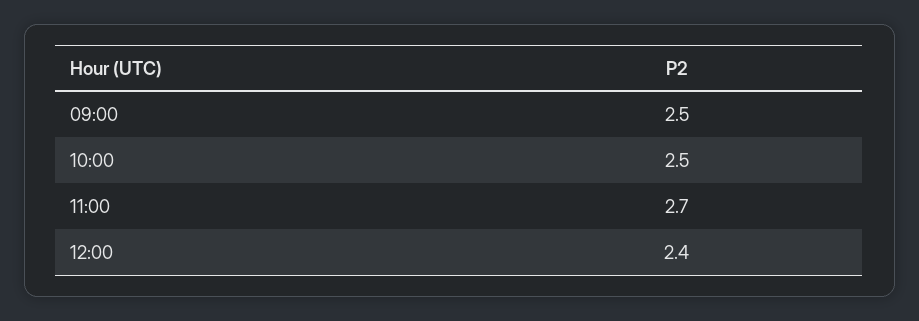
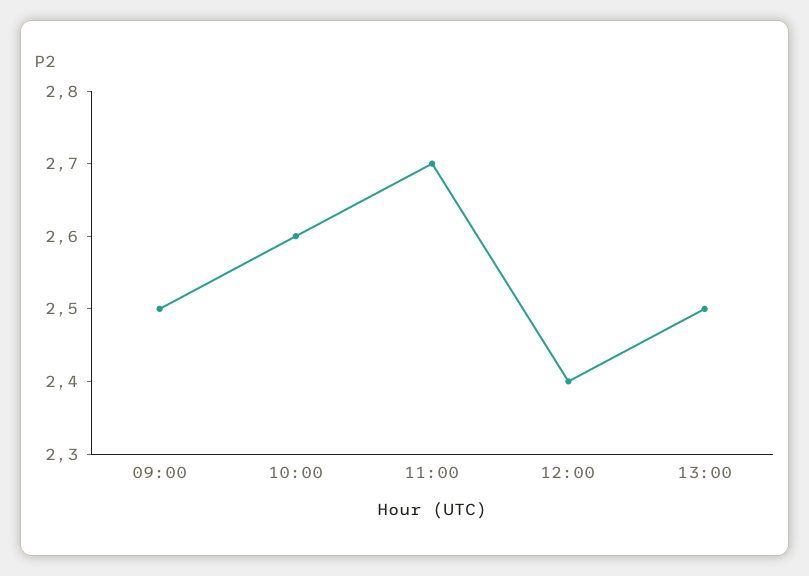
10:00: 2.5 -> 2.6
13:00: none -> 2.5

